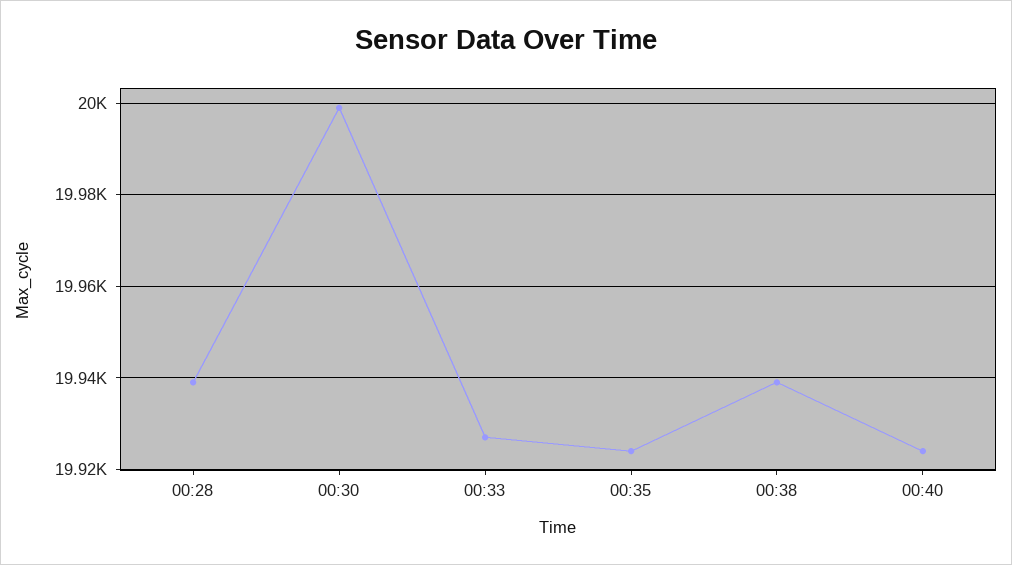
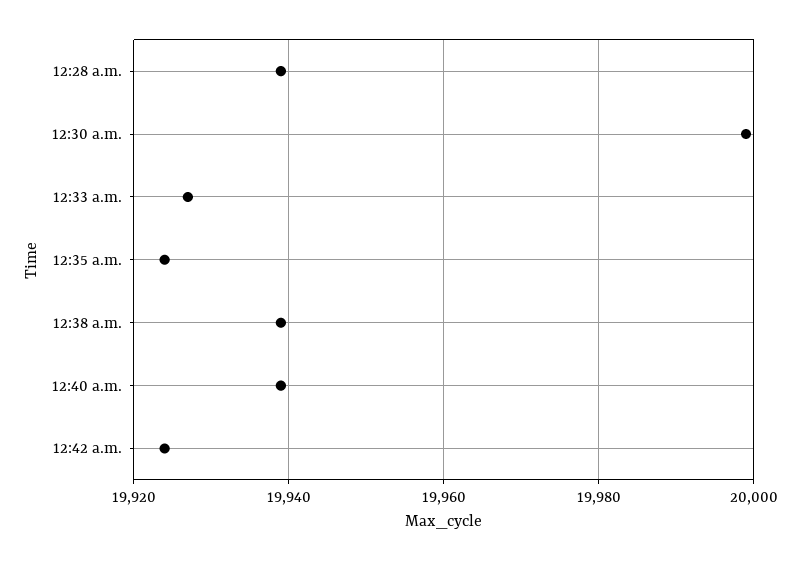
00:40: 19925 -> 19940
12:42 a.m.: none -> 19925

